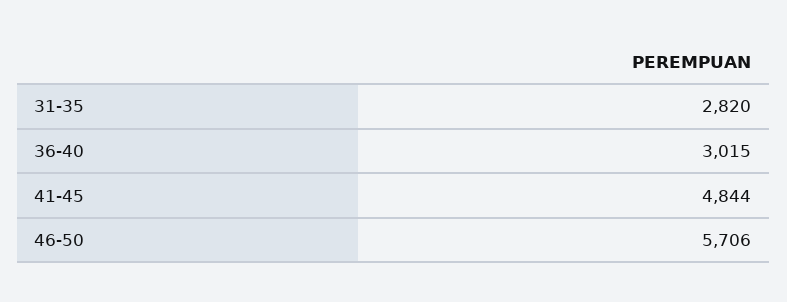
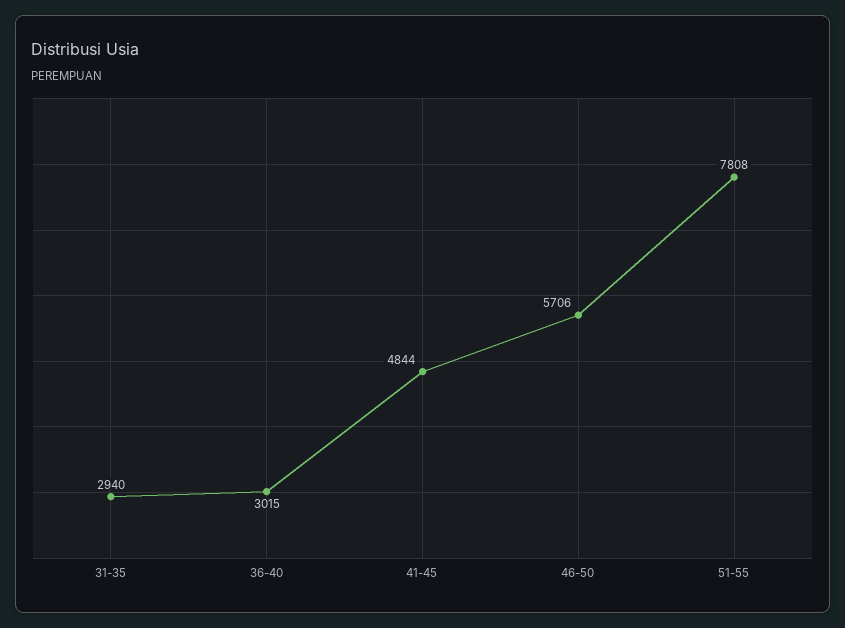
31-35: 2820 -> 2940
51-55: none -> 7808

